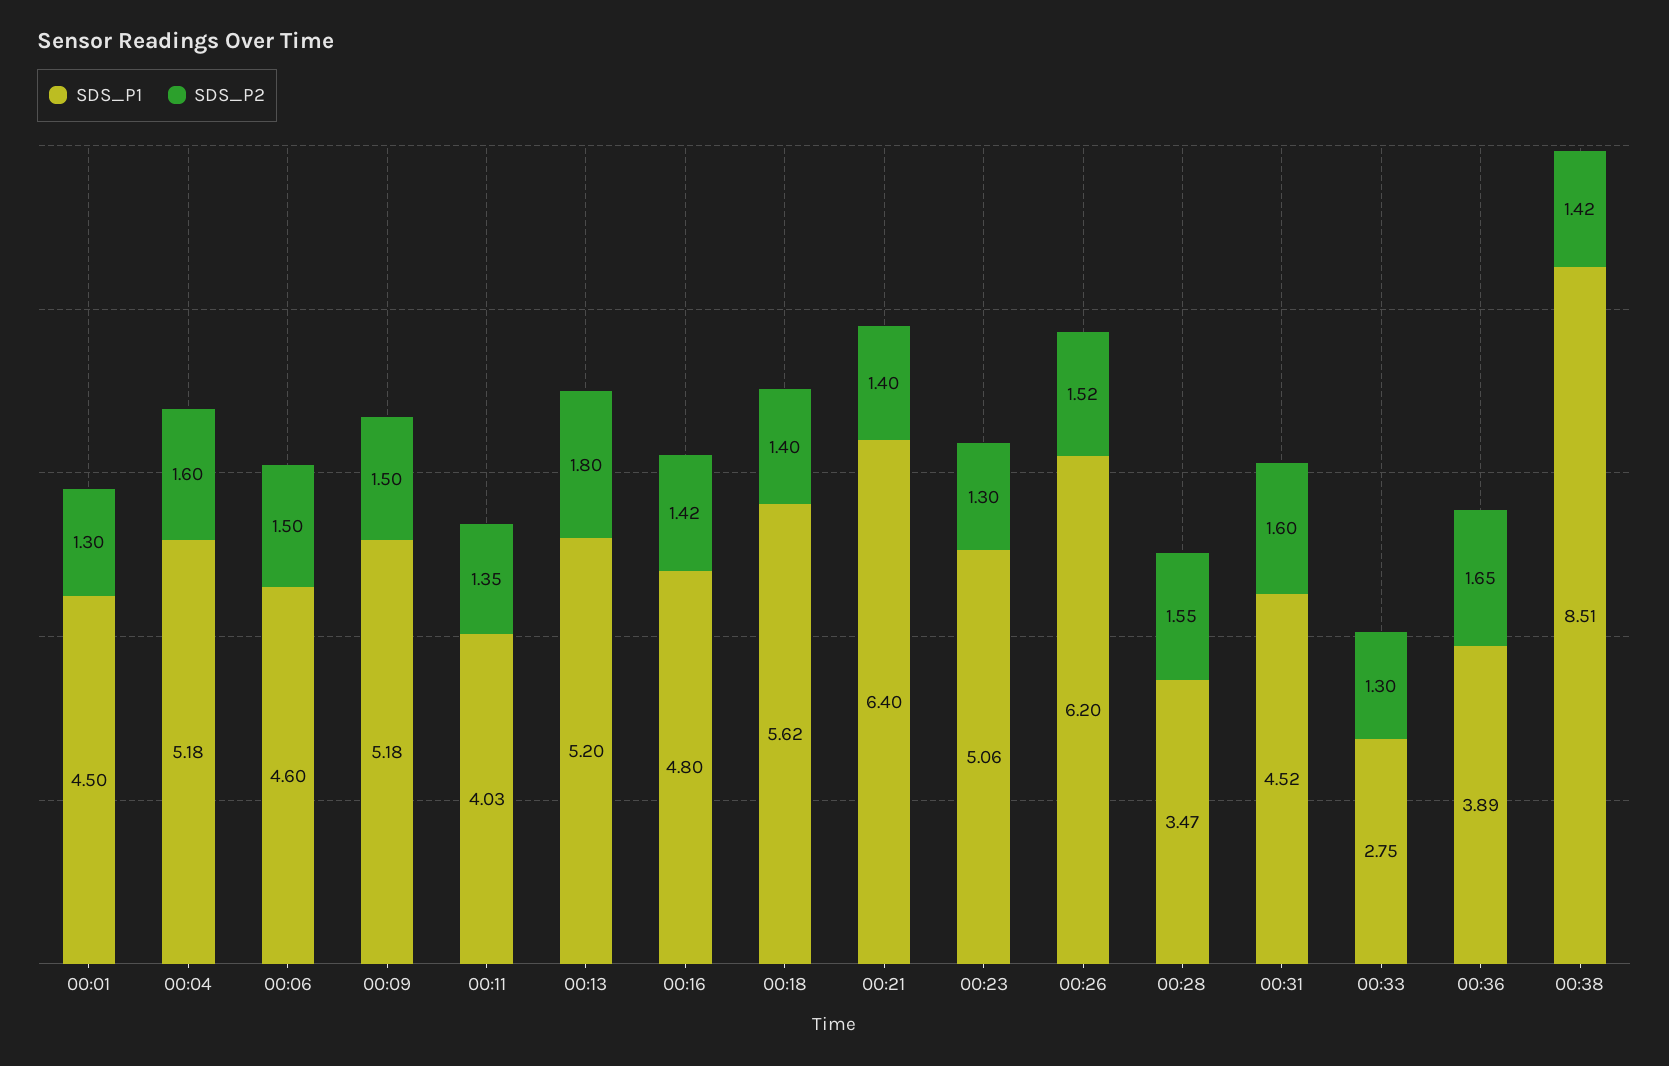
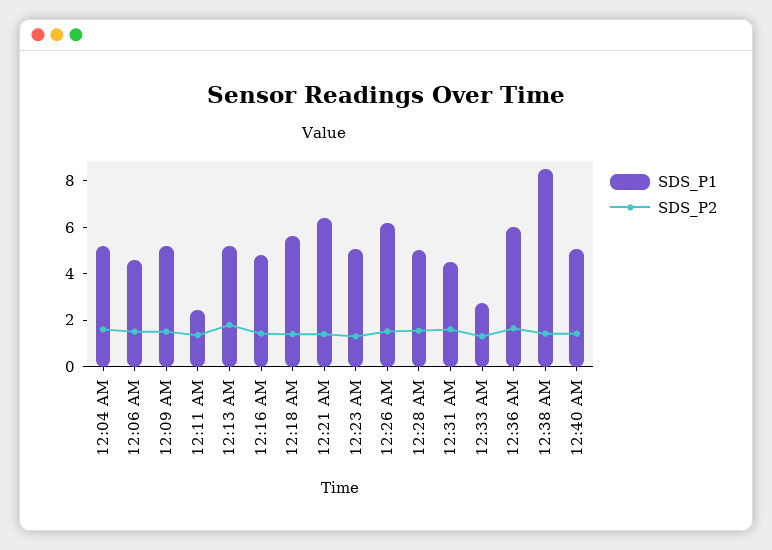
SDS_P1, 00:01: 4.5 -> none
SDS_P2, 00:01: 1.3 -> none
SDS_P1, 00:11: 4.03 -> 2.5
SDS_P1, 00:28: 3.47 -> 5
SDS_P1, 00:36: 3.89 -> 6
SDS_P1, 12:40 AM: none -> 5
SDS_P2, 12:40 AM: none -> 1.5

